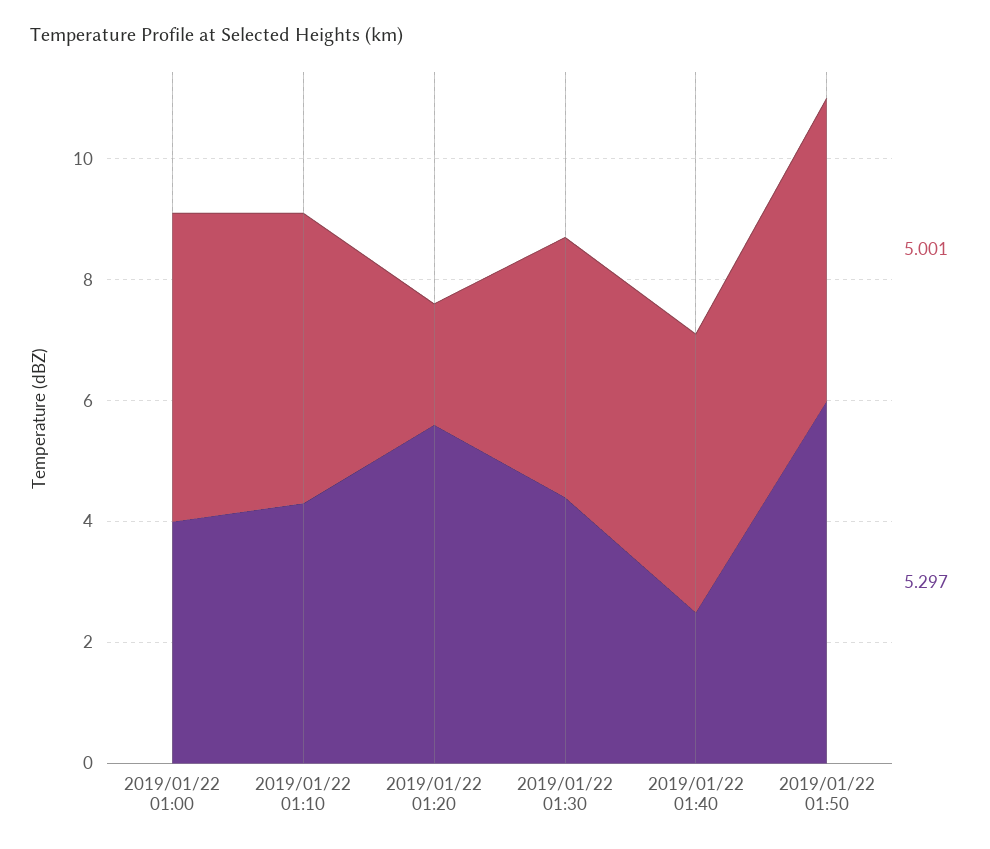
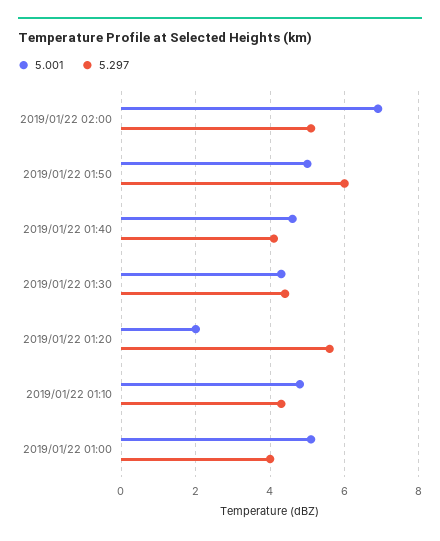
5.297, 2019/01/22 01:40: 2.5 -> 4
5.001, 2019/01/22 02:00: none -> 7
5.297, 2019/01/22 02:00: none -> 5

